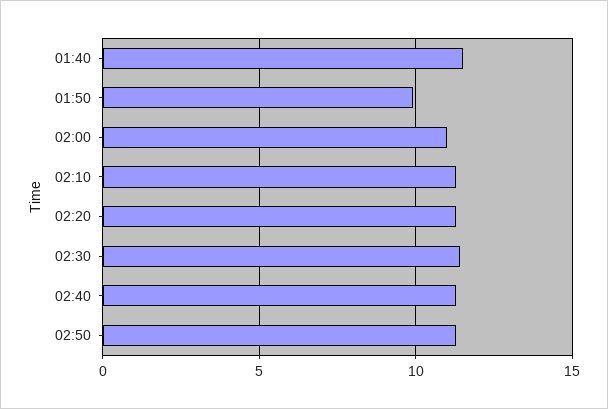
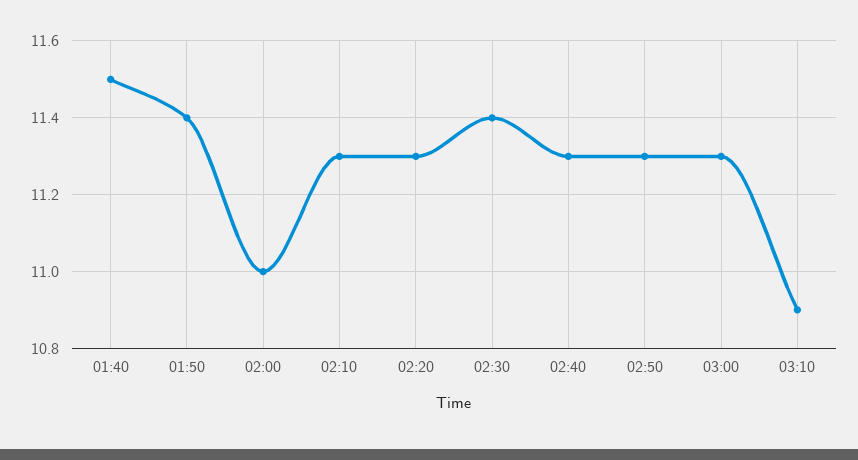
01:50: 10 -> 11.4
03:00: none -> 11.3
03:10: none -> 10.9

